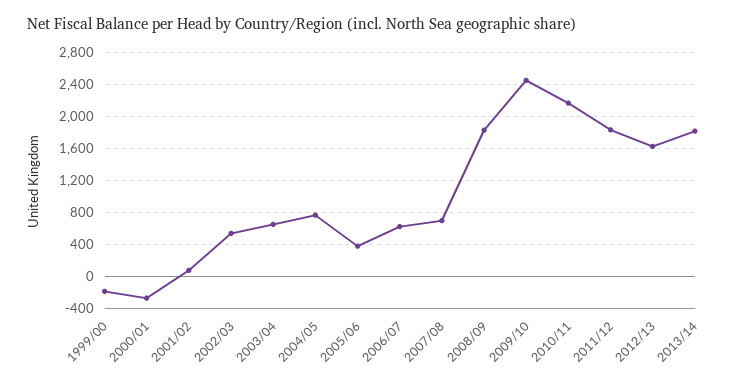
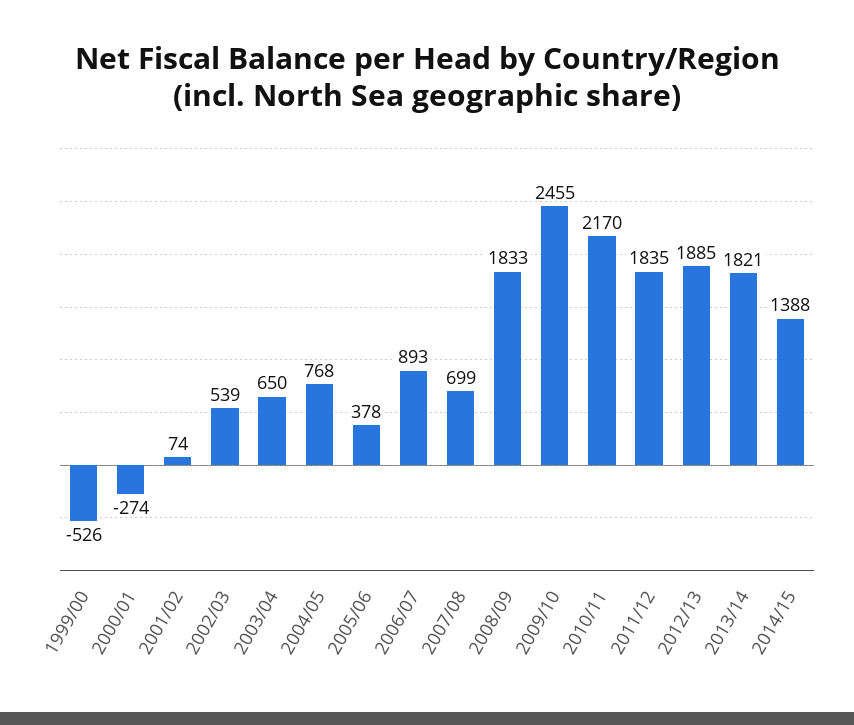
1999/00: -200 -> -526
2006/07: 600 -> 893
2012/13: 1600 -> 1885
2014/15: none -> 1388

